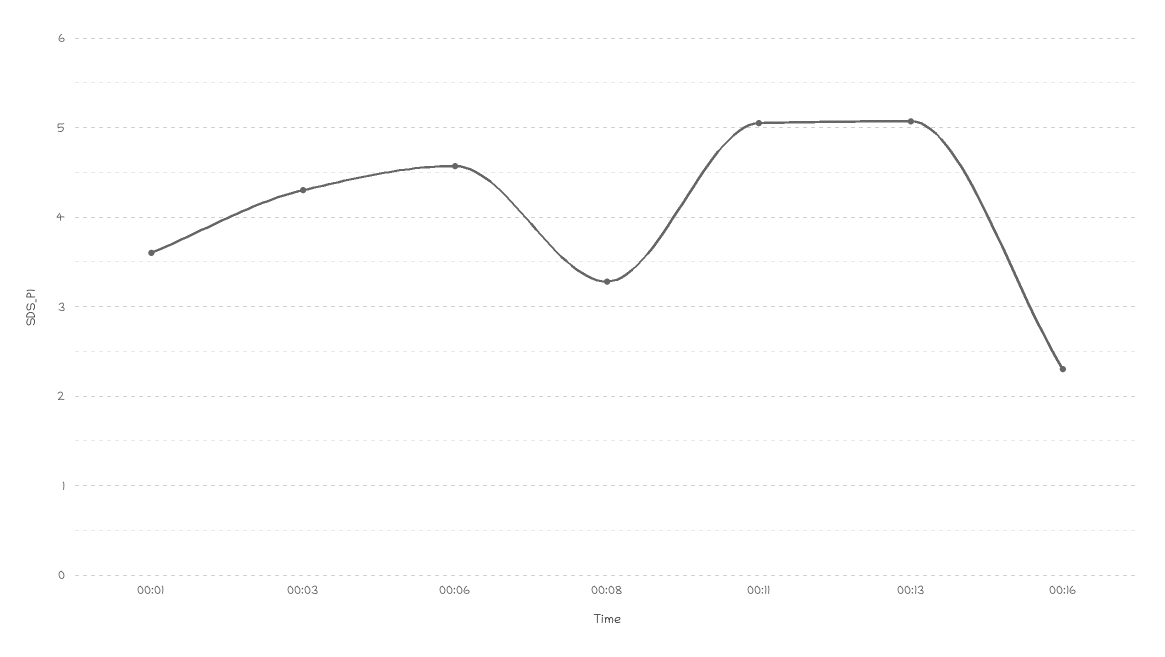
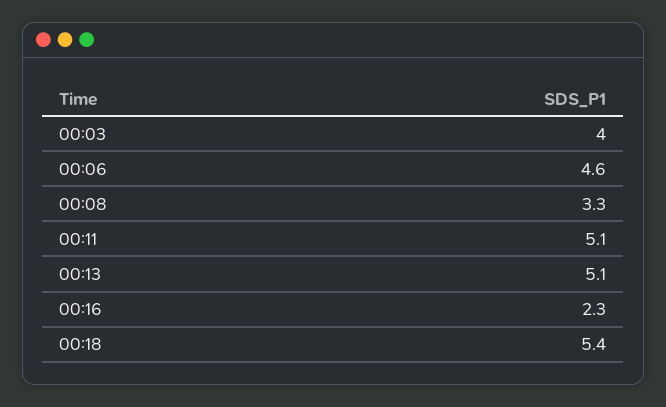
00:01: 3.6 -> none
00:03: 4.3 -> 4
00:18: none -> 5.4

